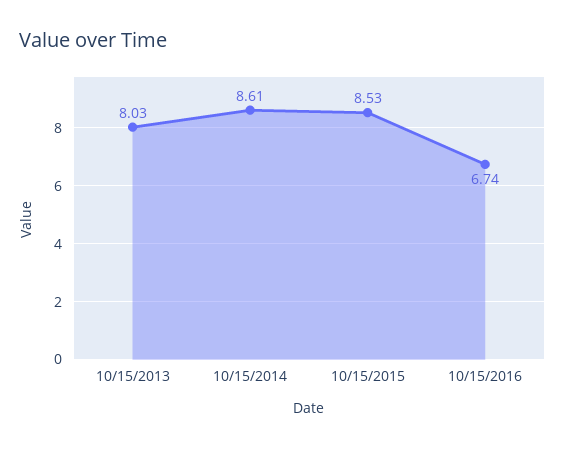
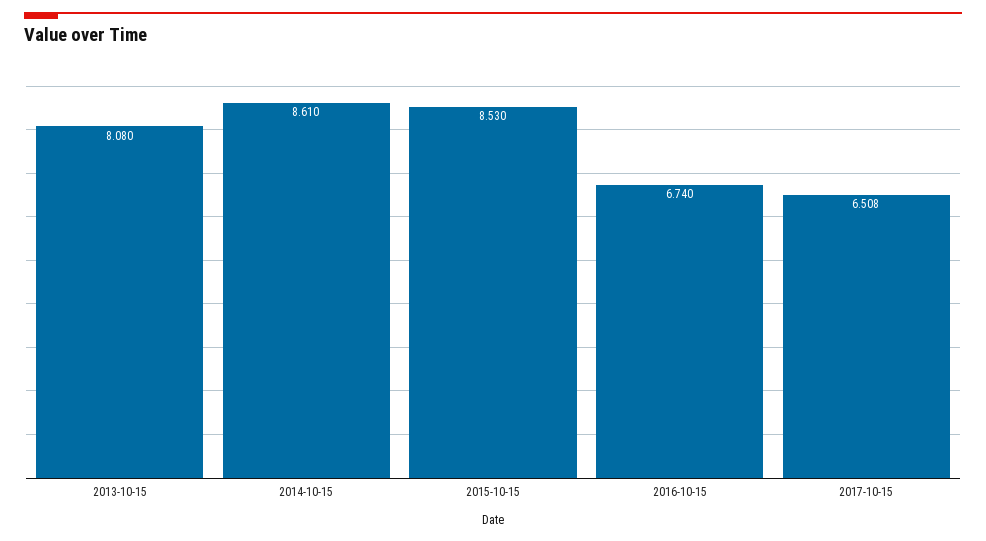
10/15/2013: 8.03 -> 8.08
2017-10-15: none -> 6.508

